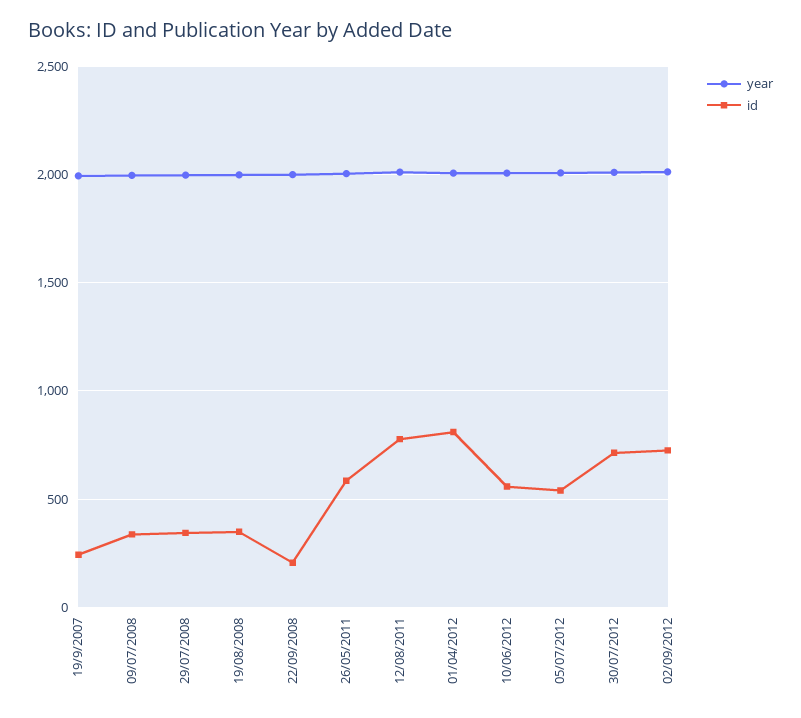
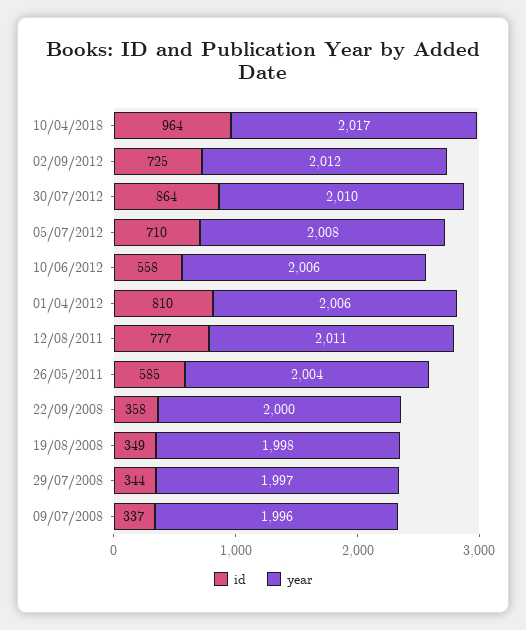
year, 19/9/2007: 2000 -> none
id, 19/9/2007: 250 -> none
id, 22/09/2008: 200 -> 358
id, 05/07/2012: 550 -> 710
id, 30/07/2012: 700 -> 864
id, 10/04/2018: none -> 964
year, 10/04/2018: none -> 2017

